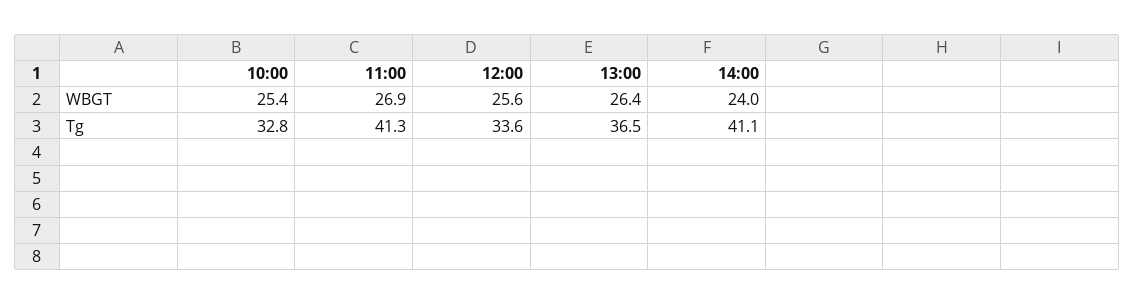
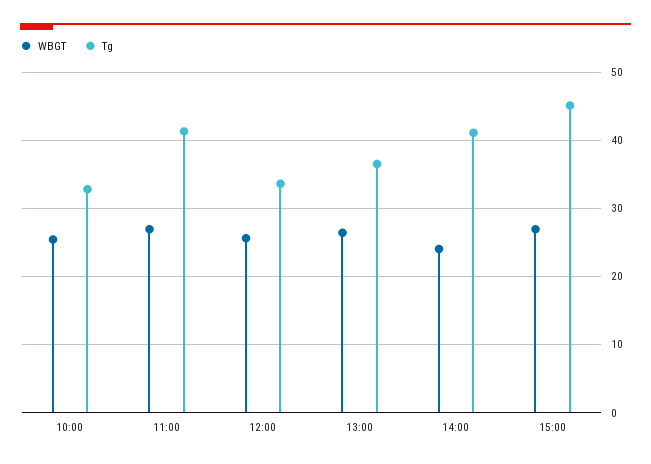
WBGT, 15:00: none -> 27
Tg, 15:00: none -> 45

